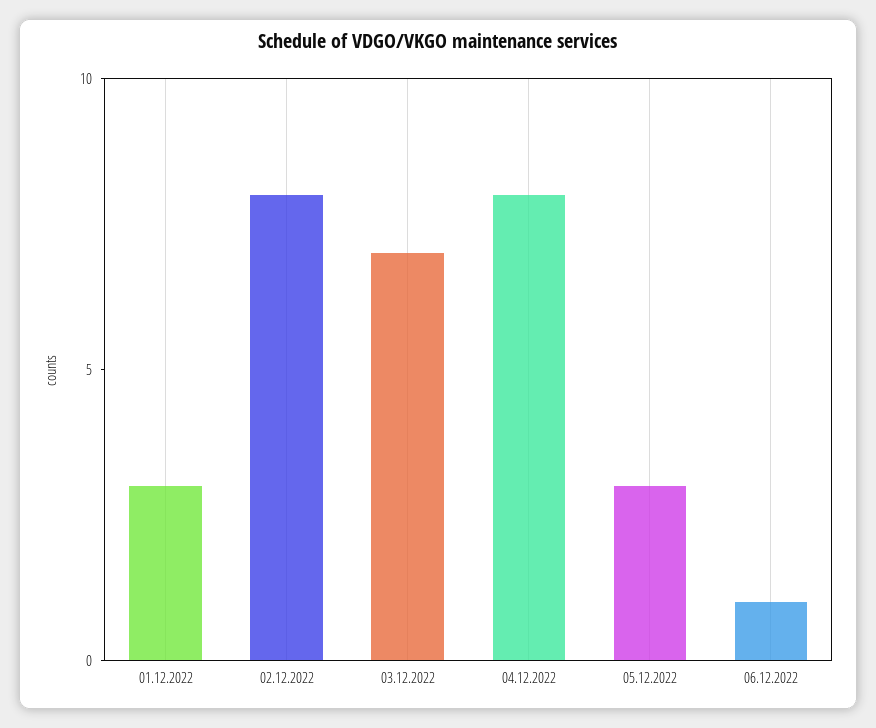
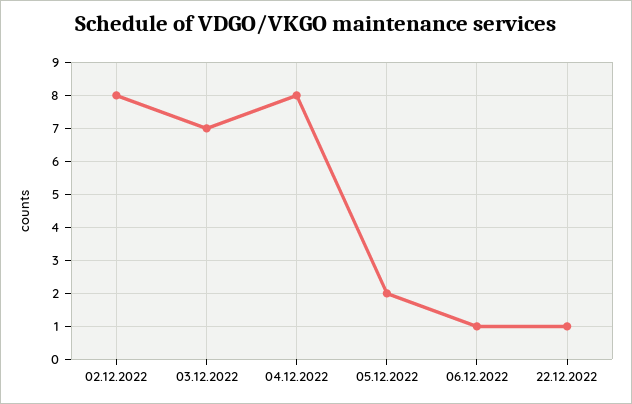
01.12.2022: 3 -> none
05.12.2022: 3 -> 2
22.12.2022: none -> 1

